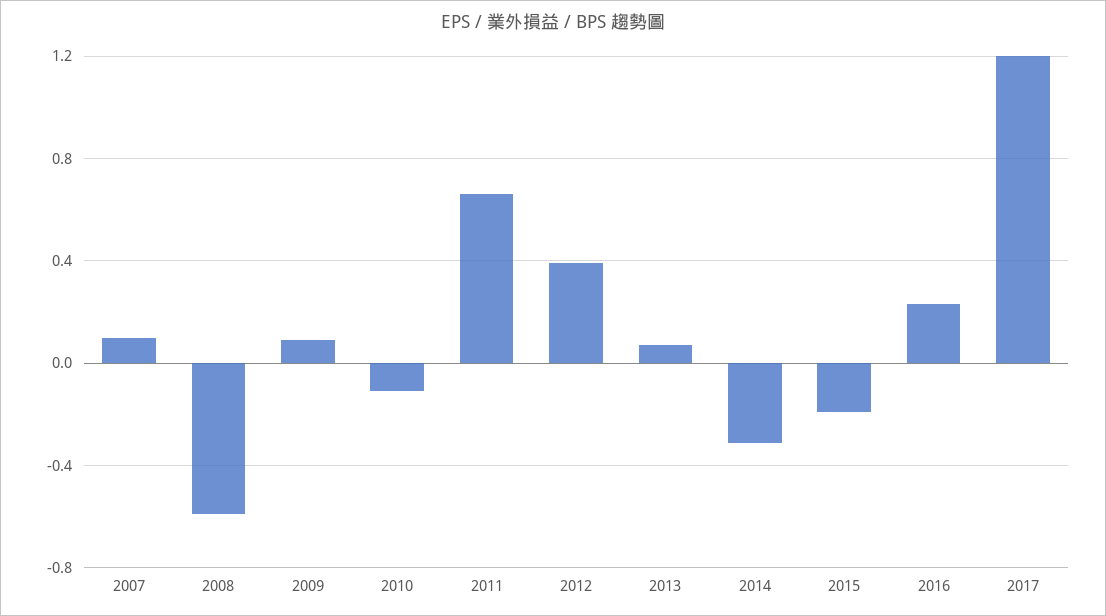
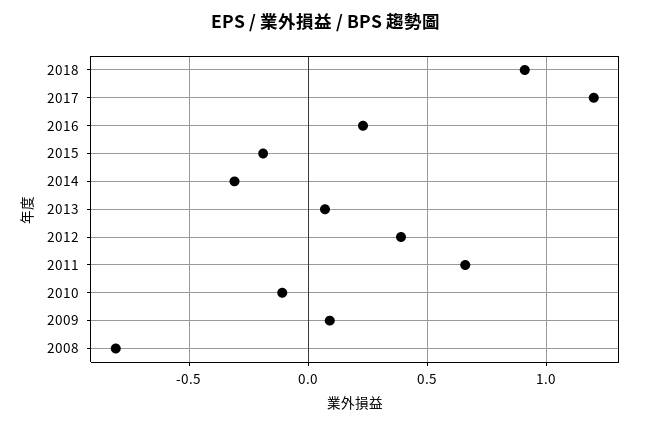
2007: 0.1 -> none
2008: -0.6 -> -0.8
2018: none -> 0.9

